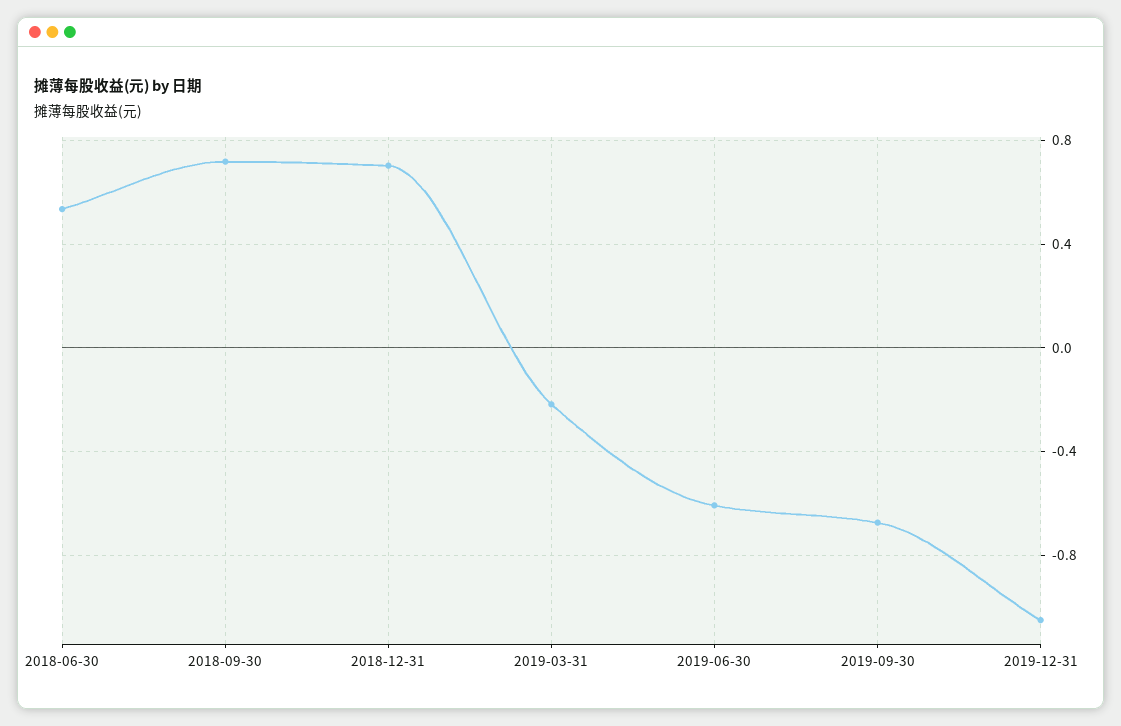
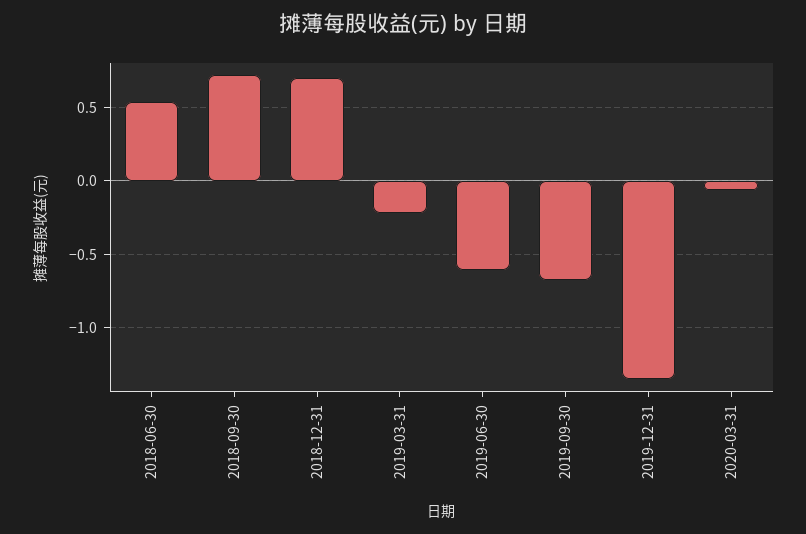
2019-12-31: -1.05 -> -1.35
2020-03-31: none -> -0.05

